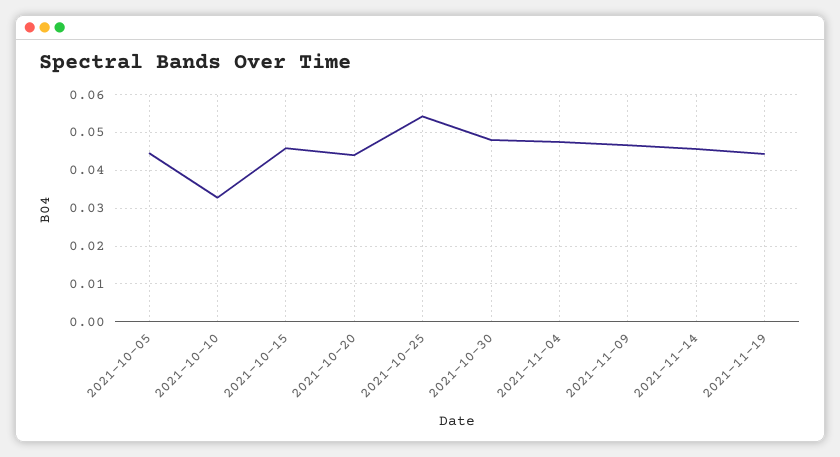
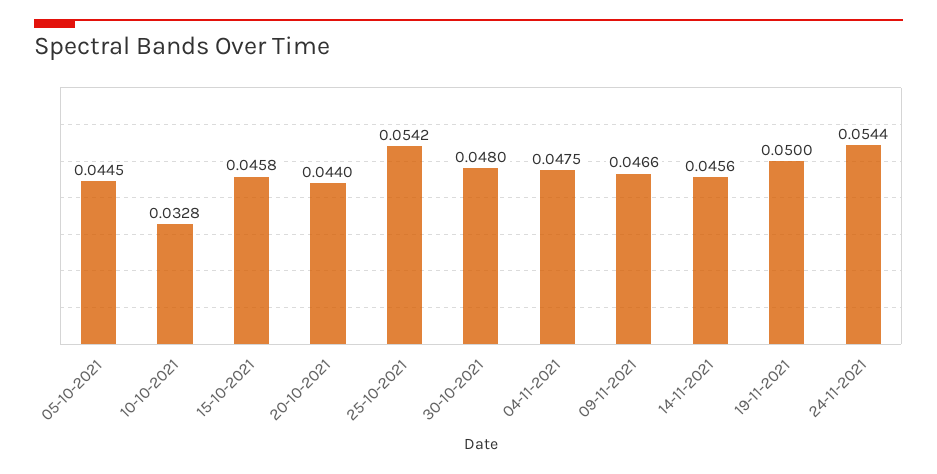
2021-11-19: 0.044 -> 0.05
24-11-2021: none -> 0.0544

